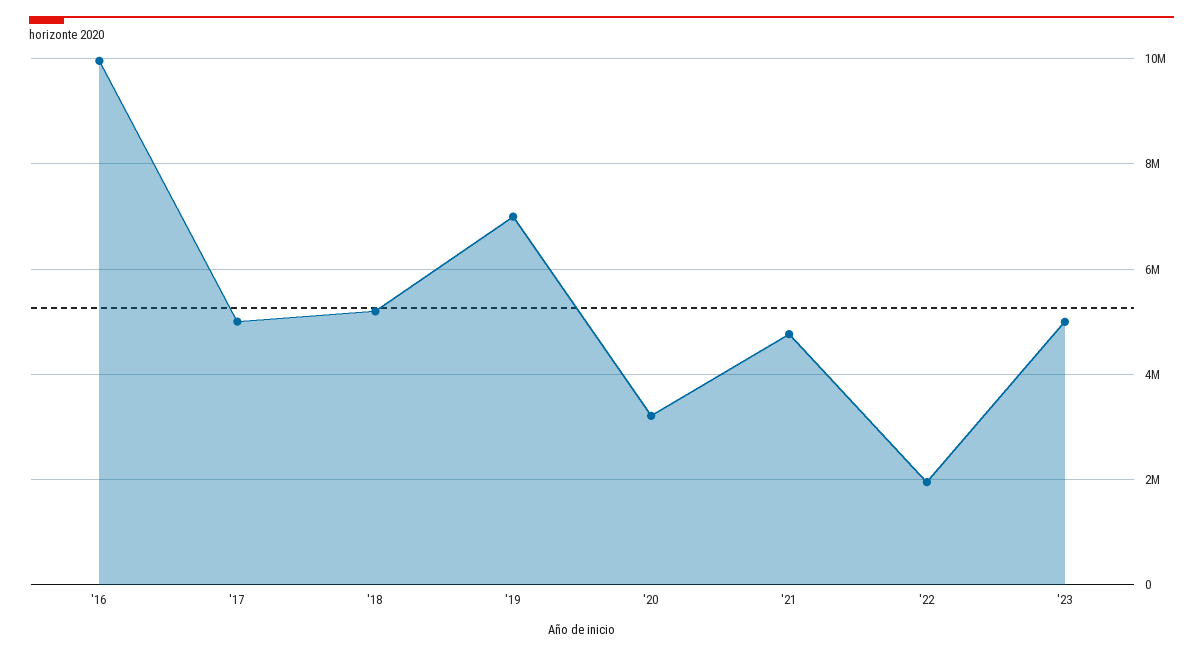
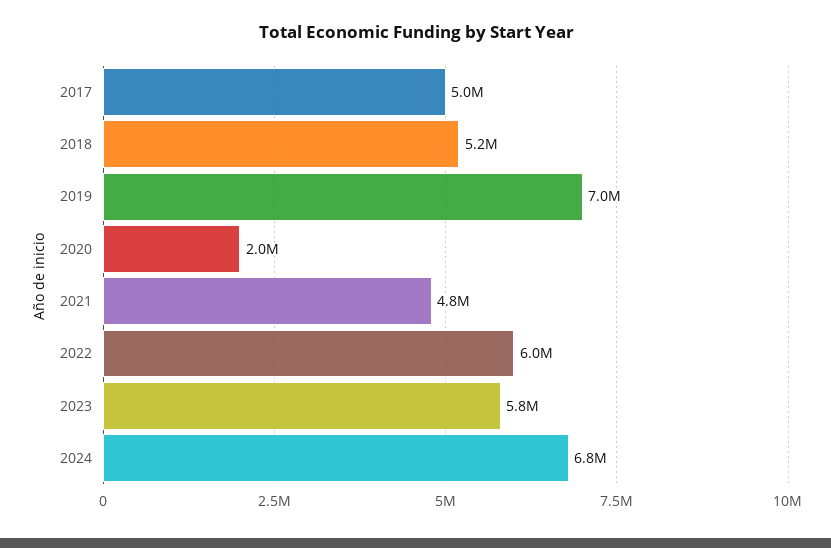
'16: 10000000 -> none
'20: 3200000 -> 2000000
'22: 2000000 -> 6000000
'23: 5000000 -> 5800000
2024: none -> 6800000

